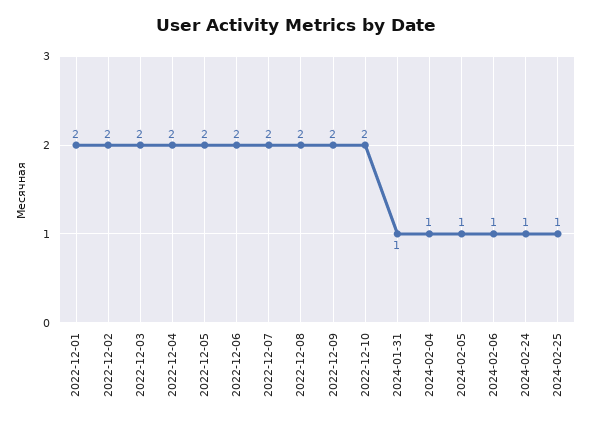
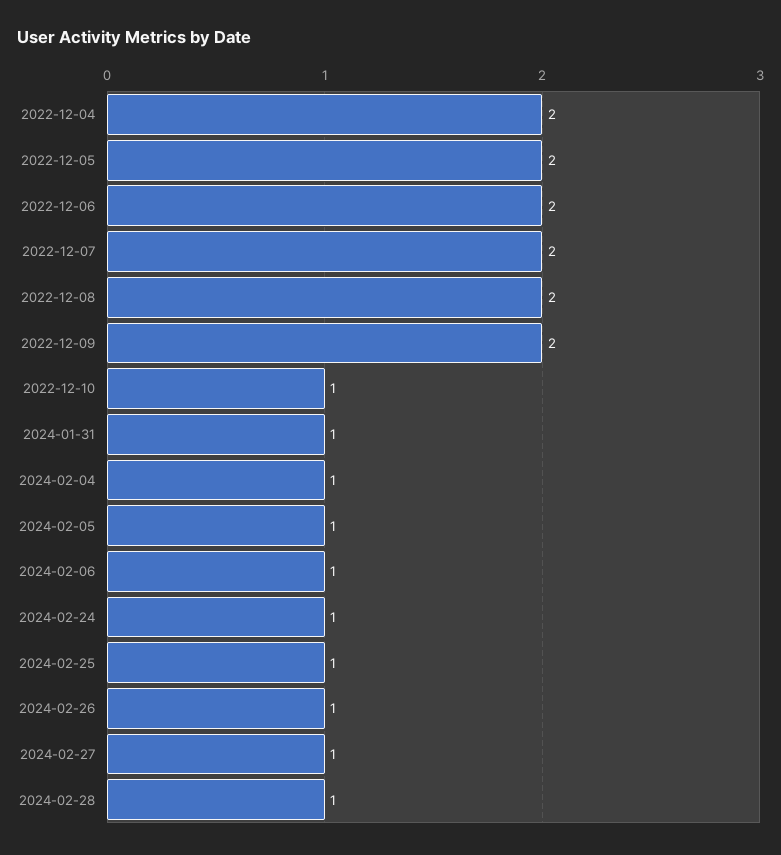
2022-12-01: 2 -> none
2022-12-02: 2 -> none
2022-12-03: 2 -> none
2022-12-10: 2 -> 1
2024-02-26: none -> 1
2024-02-27: none -> 1
2024-02-28: none -> 1

